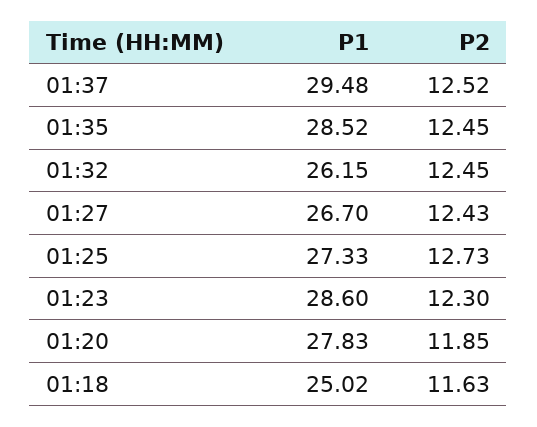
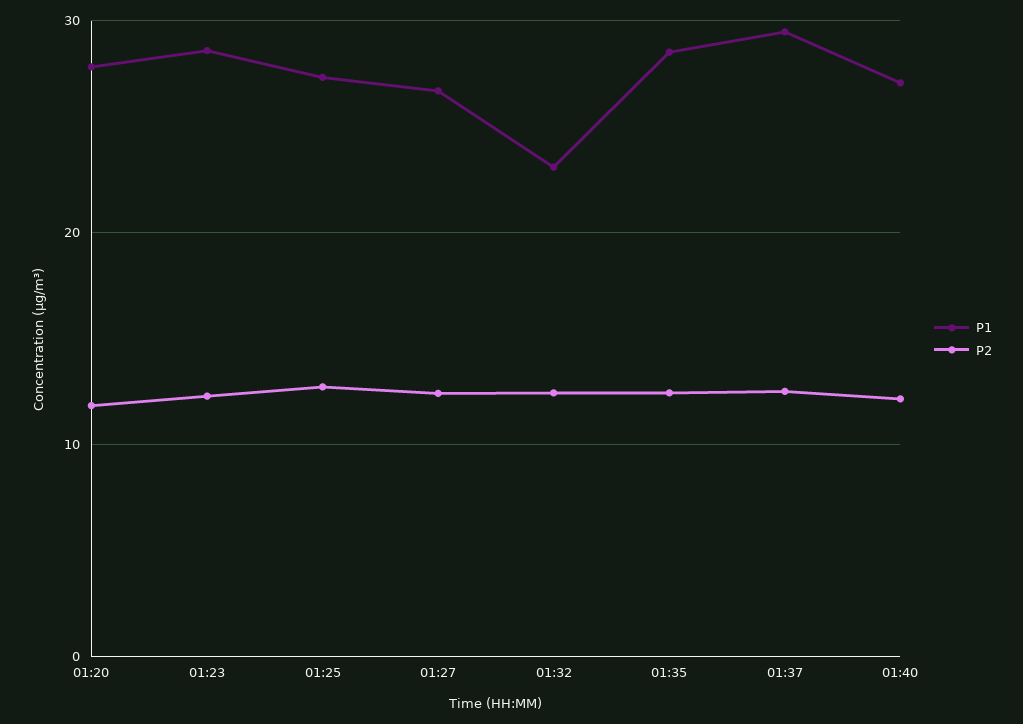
P1, 01:32: 26.15 -> 23
P1, 01:18: 25.02 -> none
P2, 01:18: 11.63 -> none
P1, 01:40: none -> 27
P2, 01:40: none -> 12

